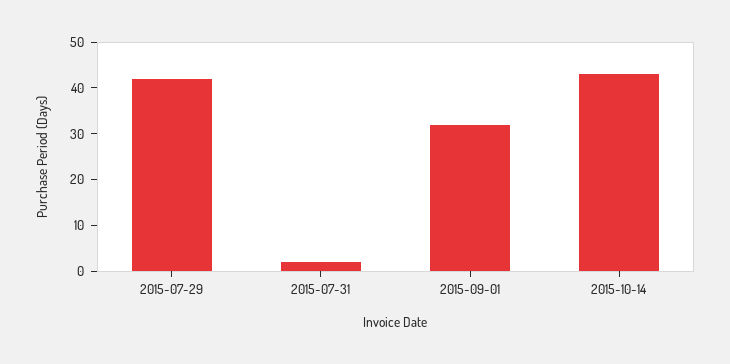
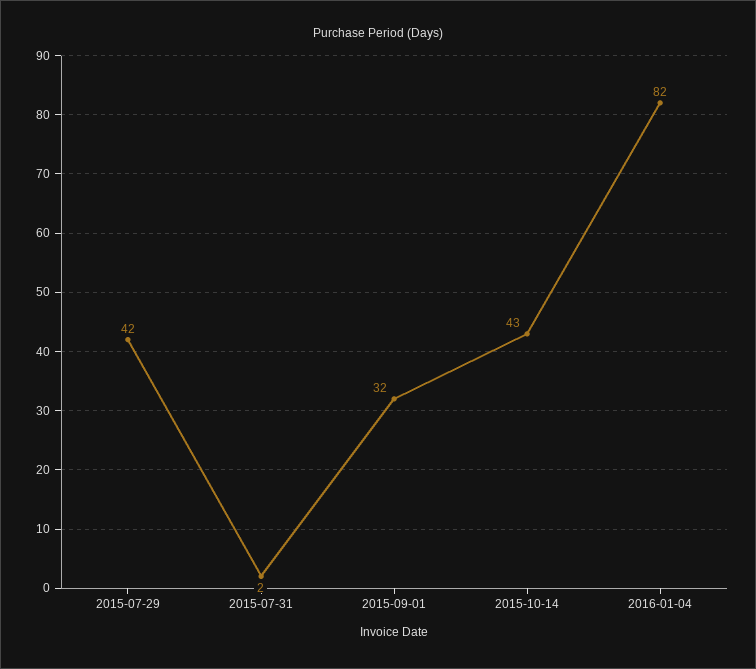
2016-01-04: none -> 82

